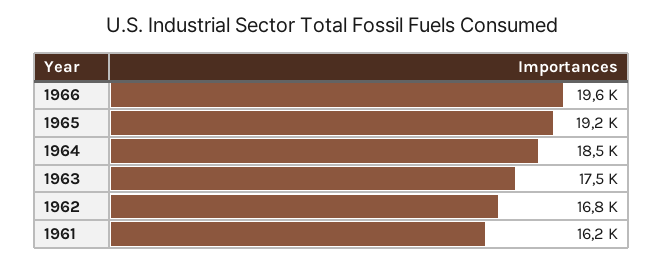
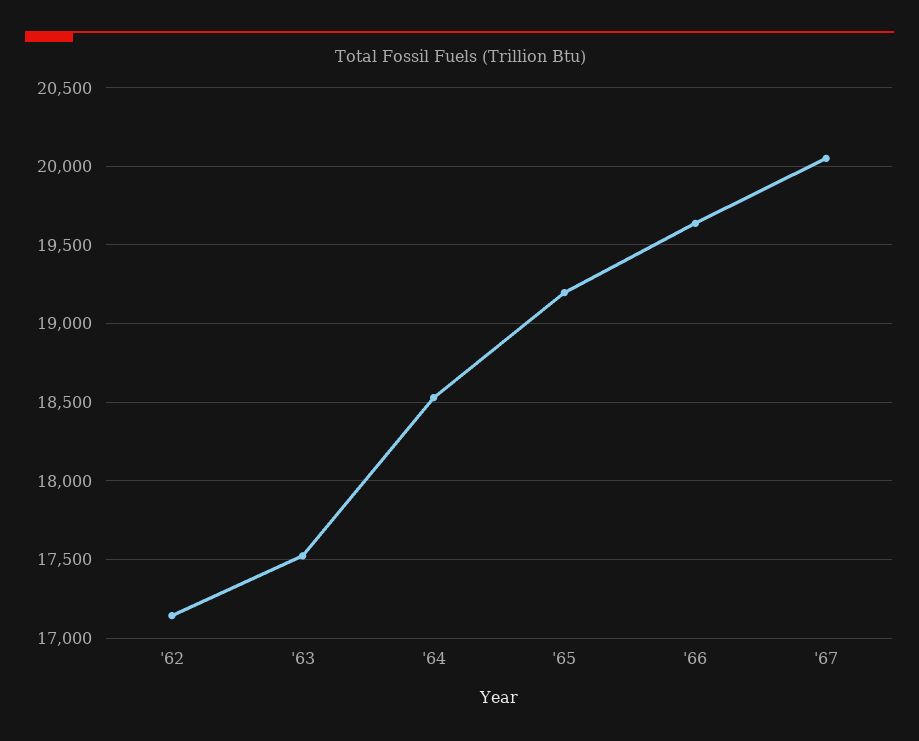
1962: 16800 -> 17150
1961: 16200 -> none
'67: none -> 20050

